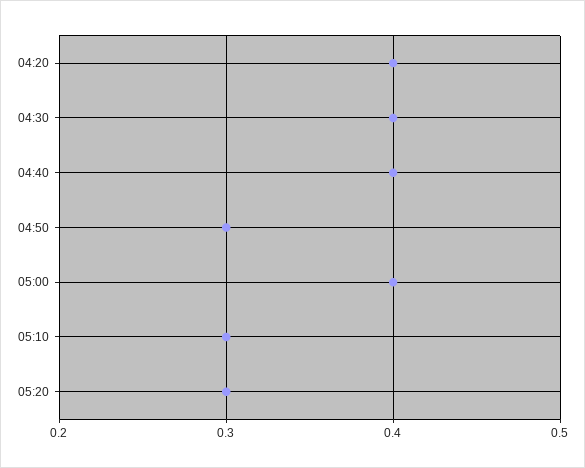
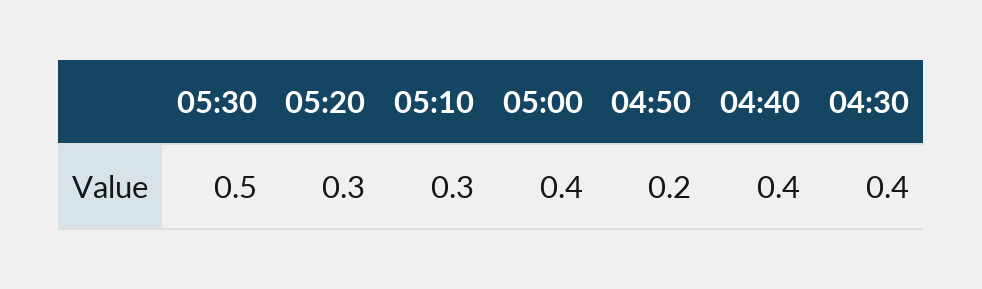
04:20: 0.4 -> none
04:50: 0.3 -> 0.2
05:30: none -> 0.5

